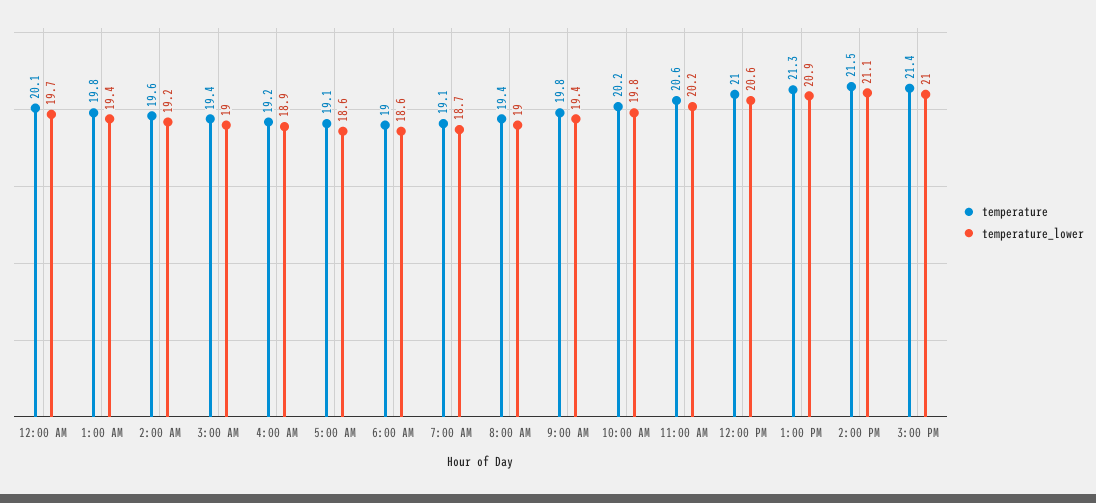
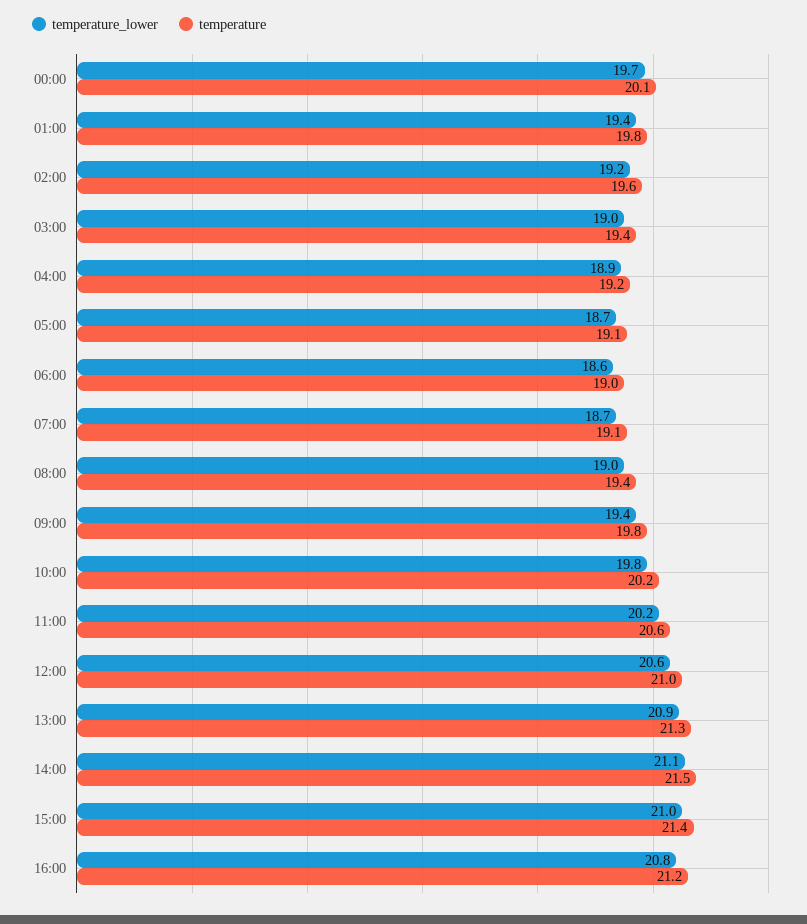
temperature_lower, 5:00 AM: 18.6 -> 18.7
temperature_lower, 16:00: none -> 20.8
temperature, 16:00: none -> 21.2

